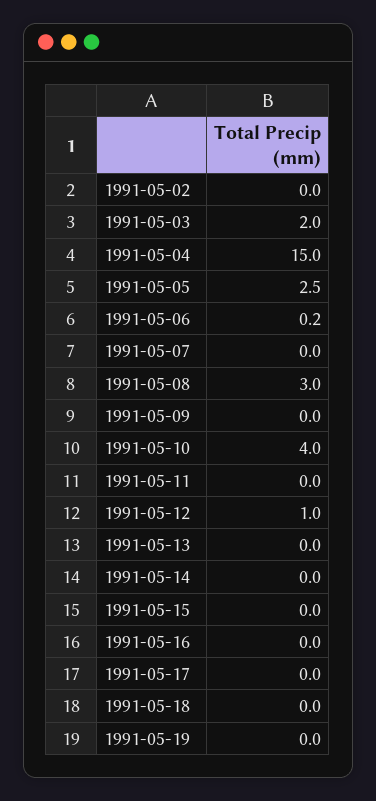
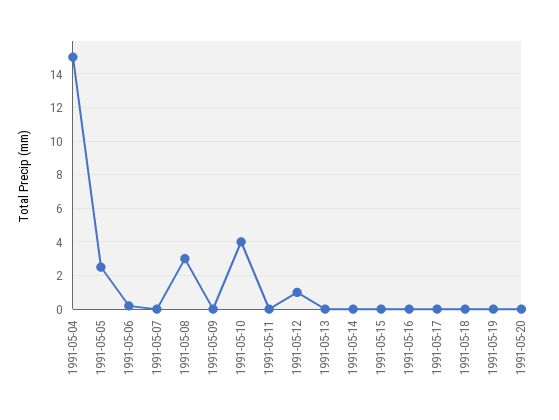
1991-05-02: 0 -> none
1991-05-03: 2 -> none
1991-05-20: none -> 0

